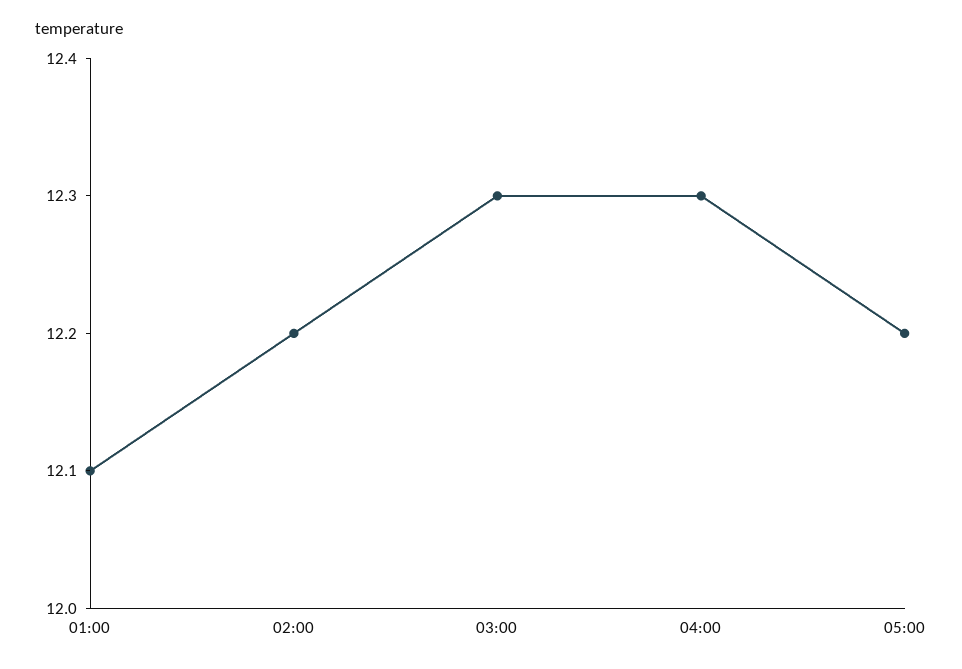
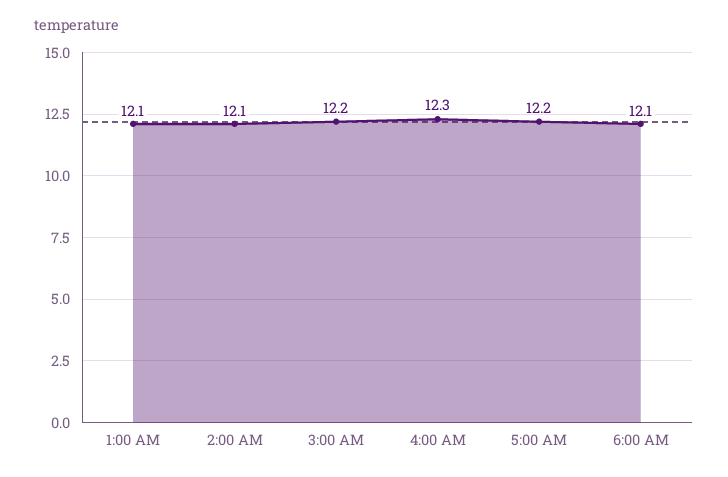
02:00: 12.2 -> 12.1
03:00: 12.3 -> 12.2
6:00 AM: none -> 12.1

